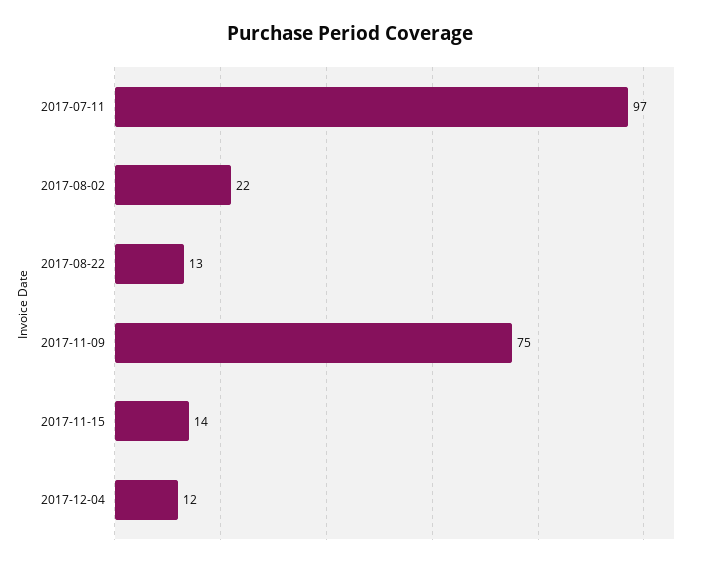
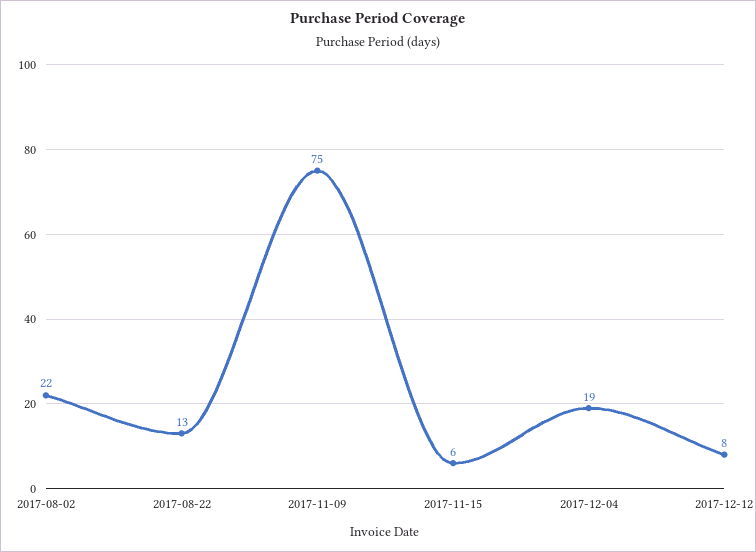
2017-07-11: 97 -> none
2017-11-15: 14 -> 6
2017-12-04: 12 -> 19
2017-12-12: none -> 8

